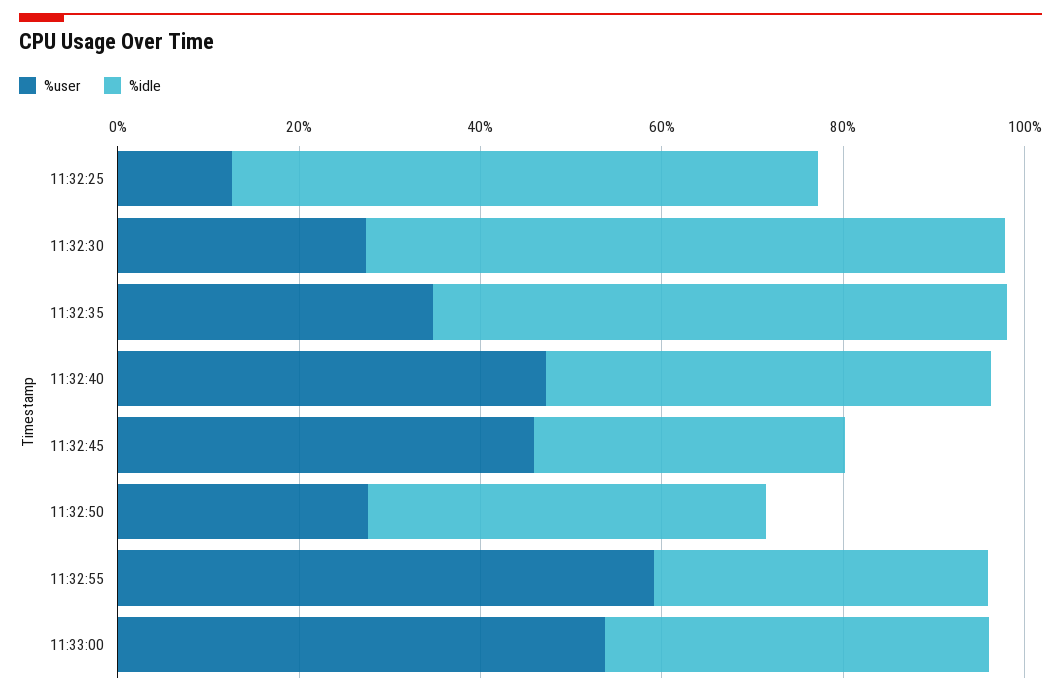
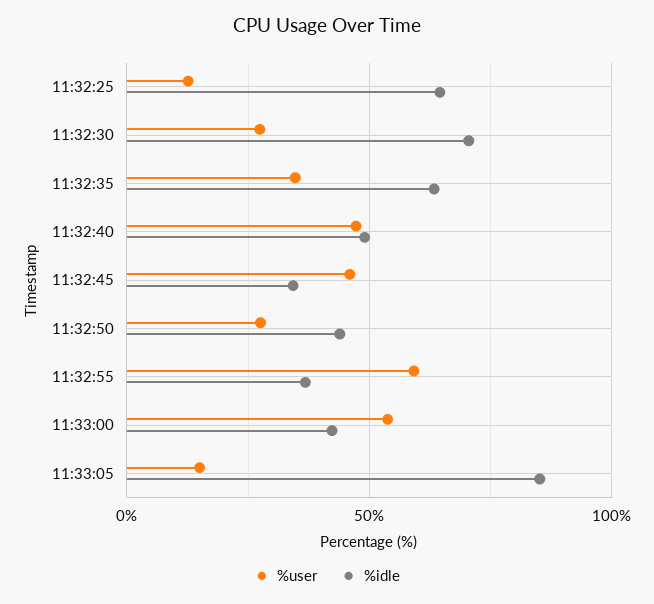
%user, 11:33:05: none -> 15
%idle, 11:33:05: none -> 85

